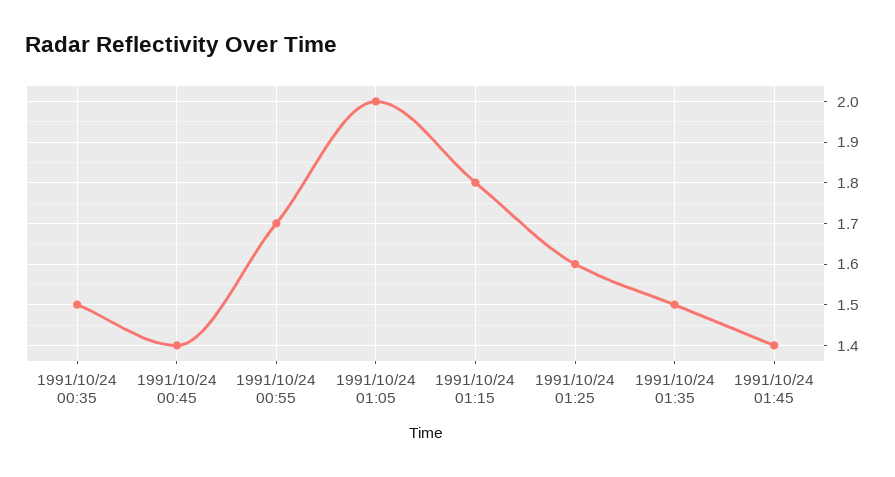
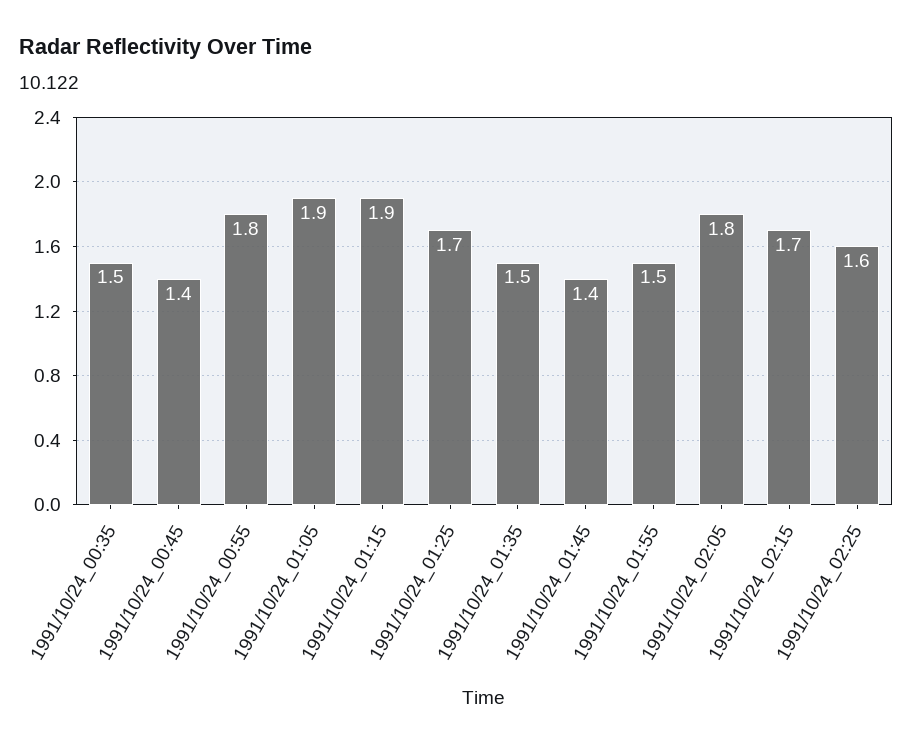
1991/10/24 00:55: 1.7 -> 1.8
1991/10/24 01:05: 2 -> 1.9
1991/10/24 01:15: 1.8 -> 1.9
1991/10/24 01:25: 1.6 -> 1.7
1991/10/24_01:55: none -> 1.5
1991/10/24_02:05: none -> 1.8
1991/10/24_02:15: none -> 1.7
1991/10/24_02:25: none -> 1.6

